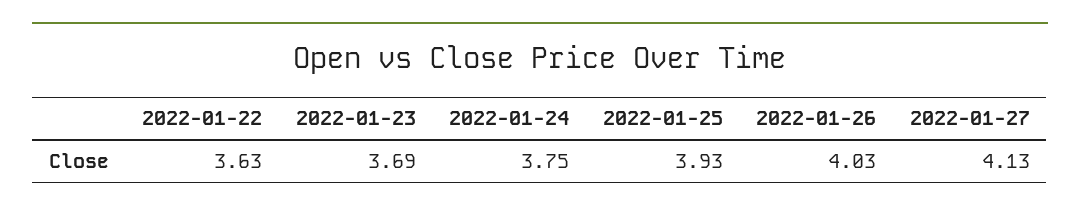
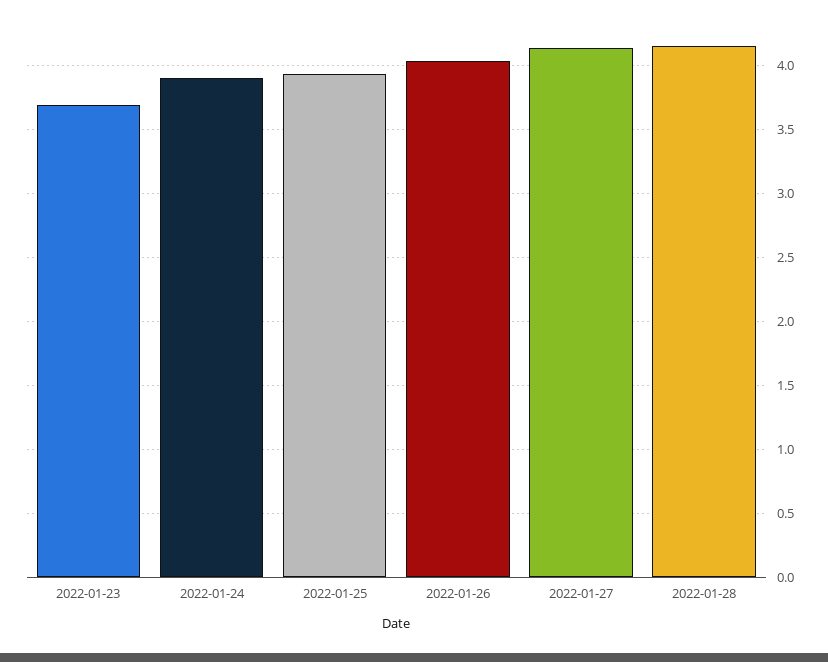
2022-01-22: 3.63 -> none
2022-01-24: 3.75 -> 3.9
2022-01-28: none -> 4.15

